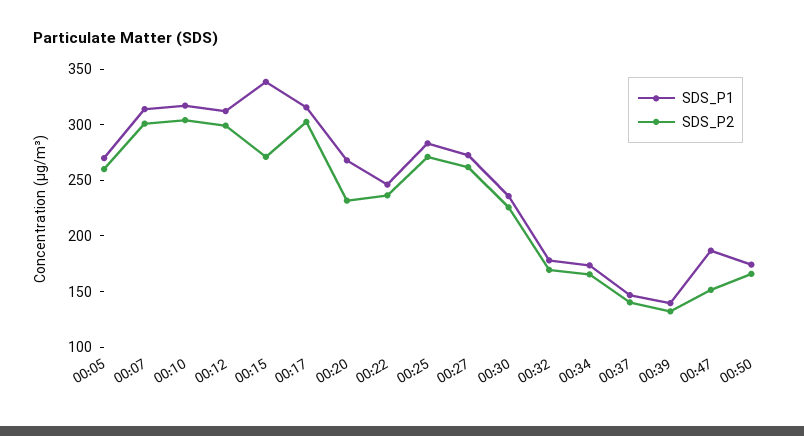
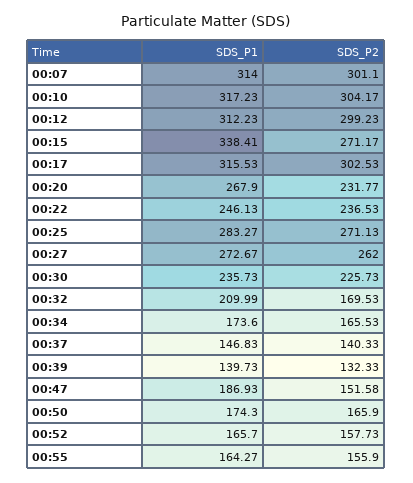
SDS_P1, 00:05: 270 -> none
SDS_P2, 00:05: 260 -> none
SDS_P1, 00:32: 180 -> 209.99
SDS_P1, 00:52: none -> 165.7
SDS_P2, 00:52: none -> 157.73
SDS_P1, 00:55: none -> 164.27
SDS_P2, 00:55: none -> 155.9

